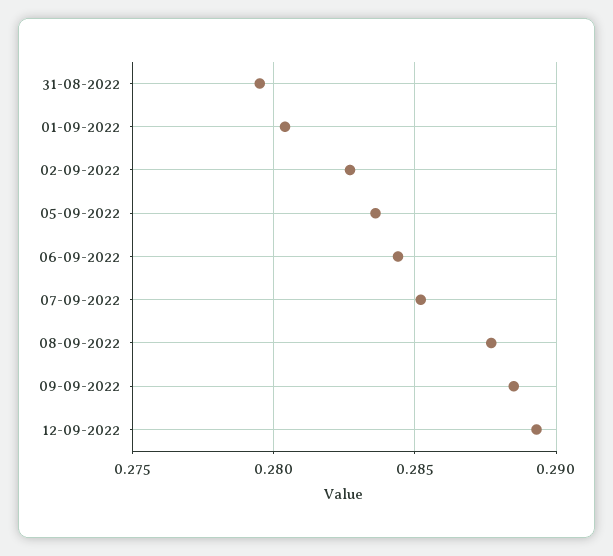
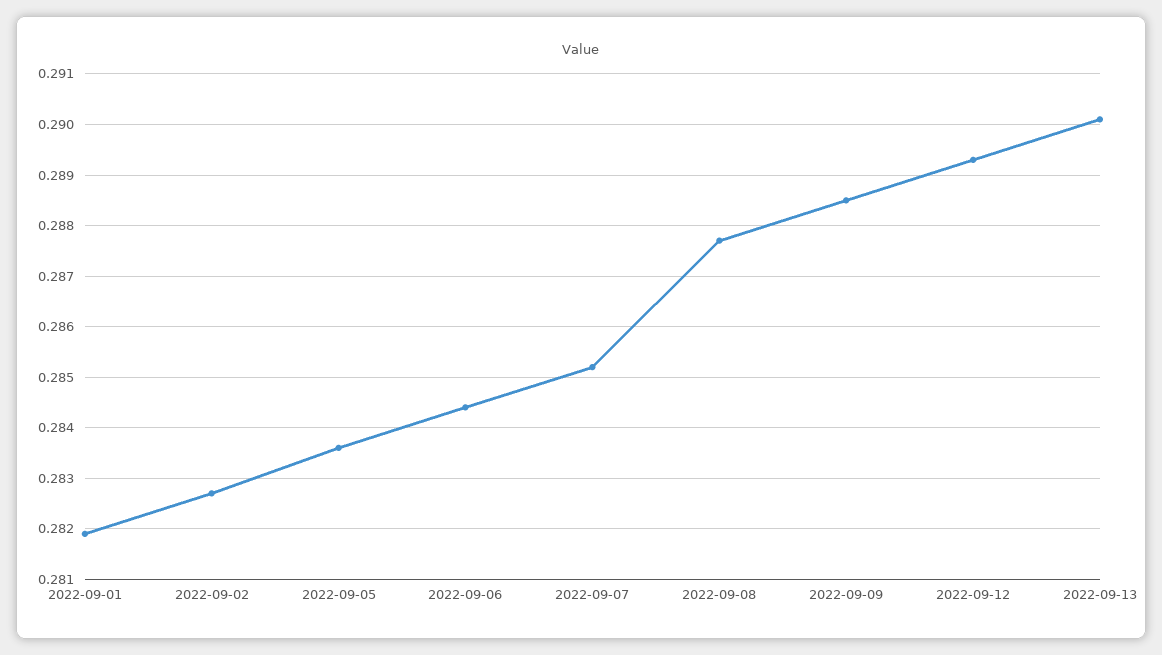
31-08-2022: 0.2795 -> none
01-09-2022: 0.2805 -> 0.282
2022-09-13: none -> 0.29

